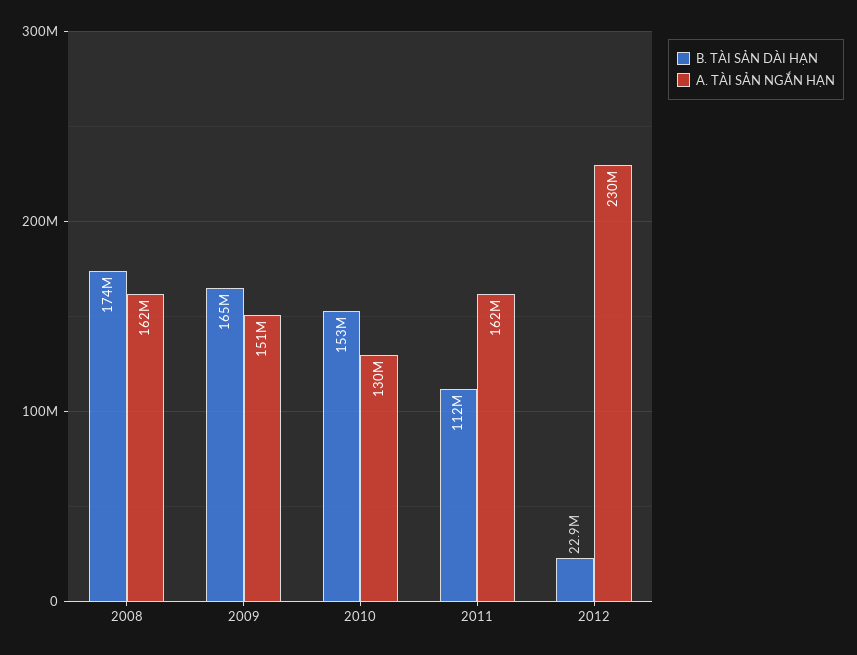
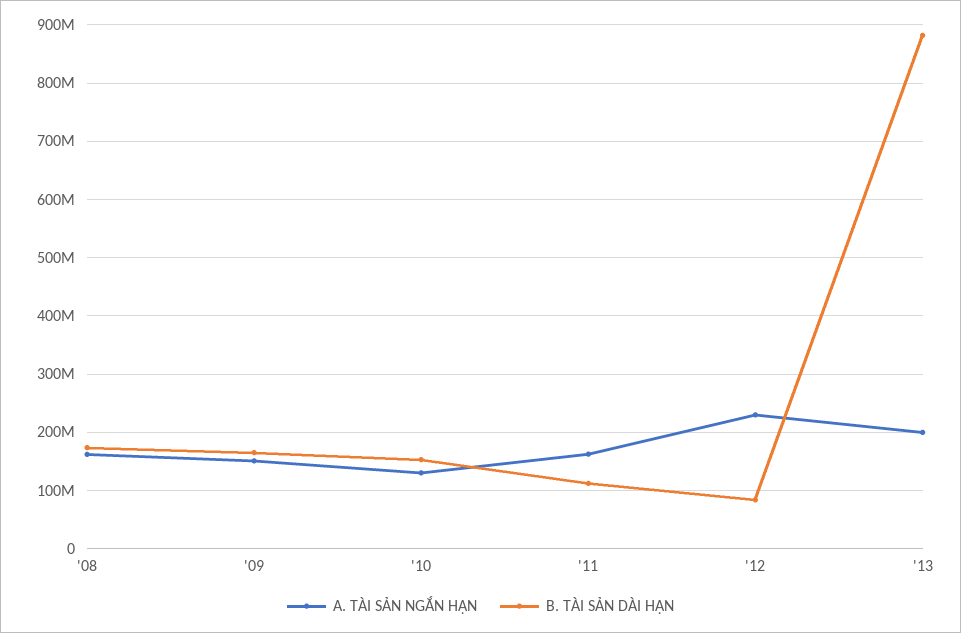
B. TÀI SẢN DÀI HẠN, 2012: 22900000 -> 80000000
A. TÀI SẢN NGẮN HẠN, '13: none -> 200000000
B. TÀI SẢN DÀI HẠN, '13: none -> 880000000

